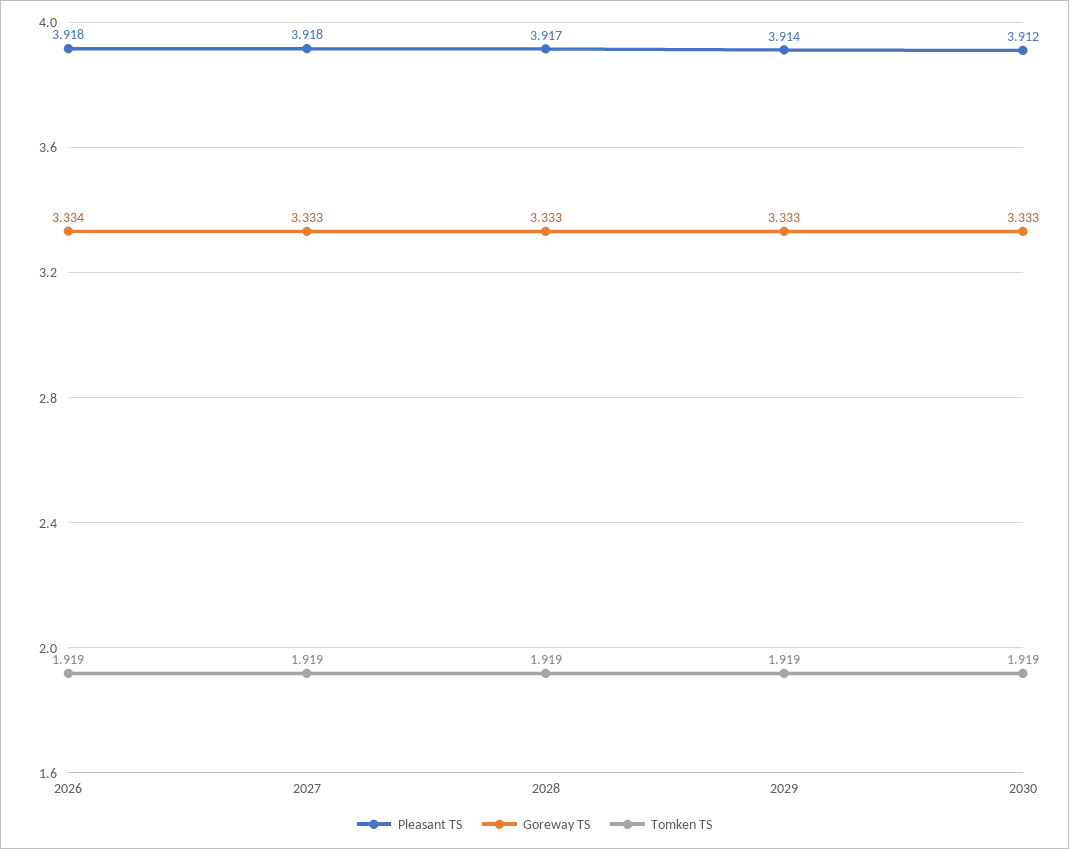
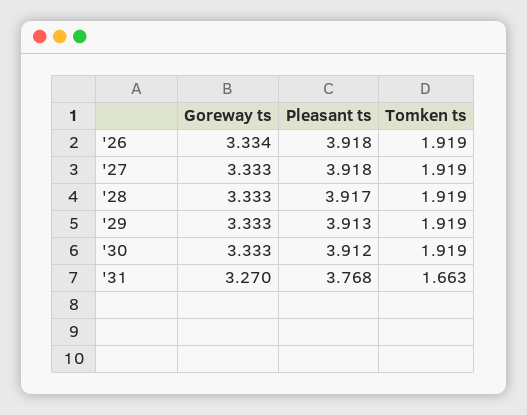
Pleasant TS, 2029: 3.914 -> 3.913
Goreway TS, '31: none -> 3.27
Pleasant TS, '31: none -> 3.768
Tomken TS, '31: none -> 1.663

